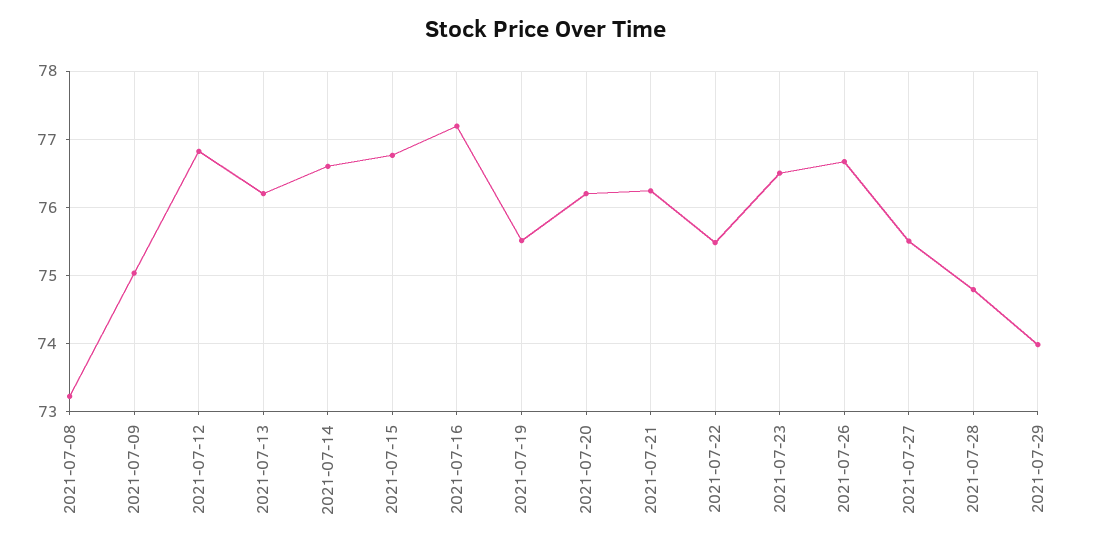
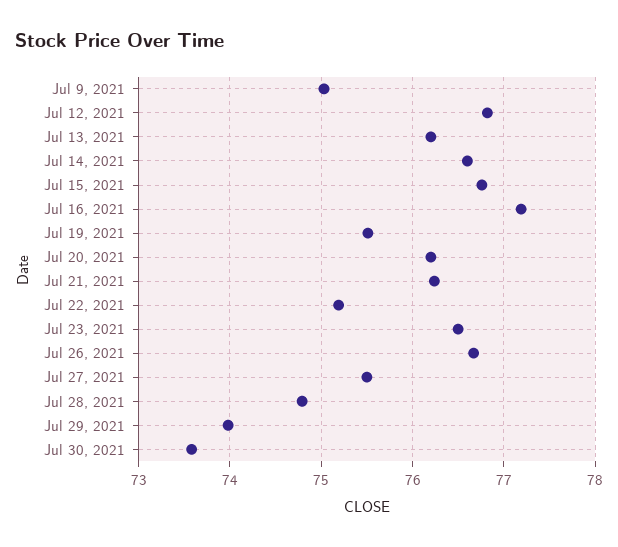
2021-07-08: 73.2 -> none
2021-07-22: 75.5 -> 75.2
Jul 30, 2021: none -> 73.6

